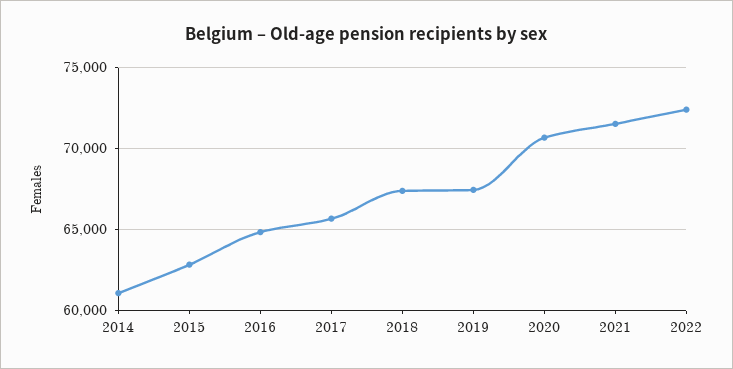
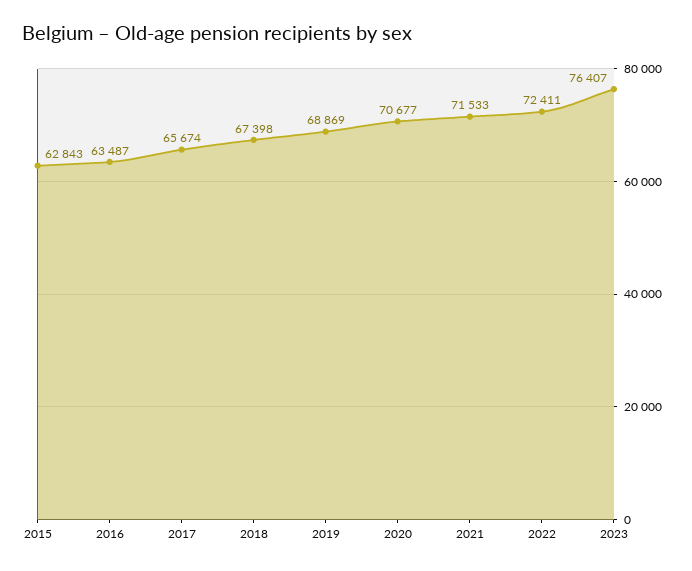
2014: 61000 -> none
2016: 65000 -> 63487
2019: 67500 -> 68869
2023: none -> 76407

